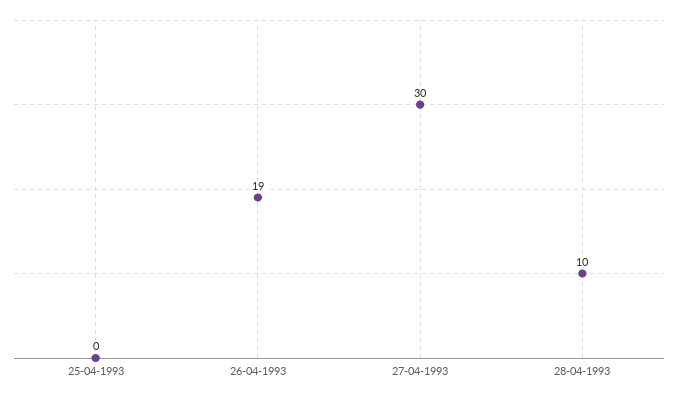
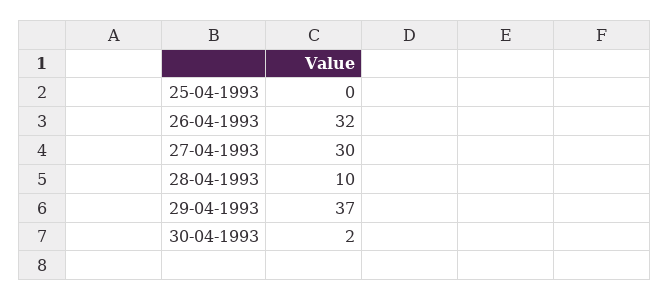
26-04-1993: 19 -> 32
29-04-1993: none -> 37
30-04-1993: none -> 2

